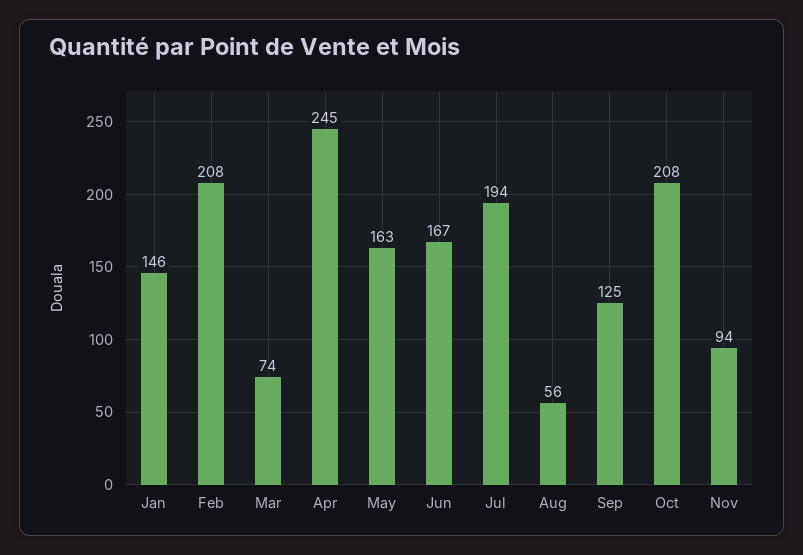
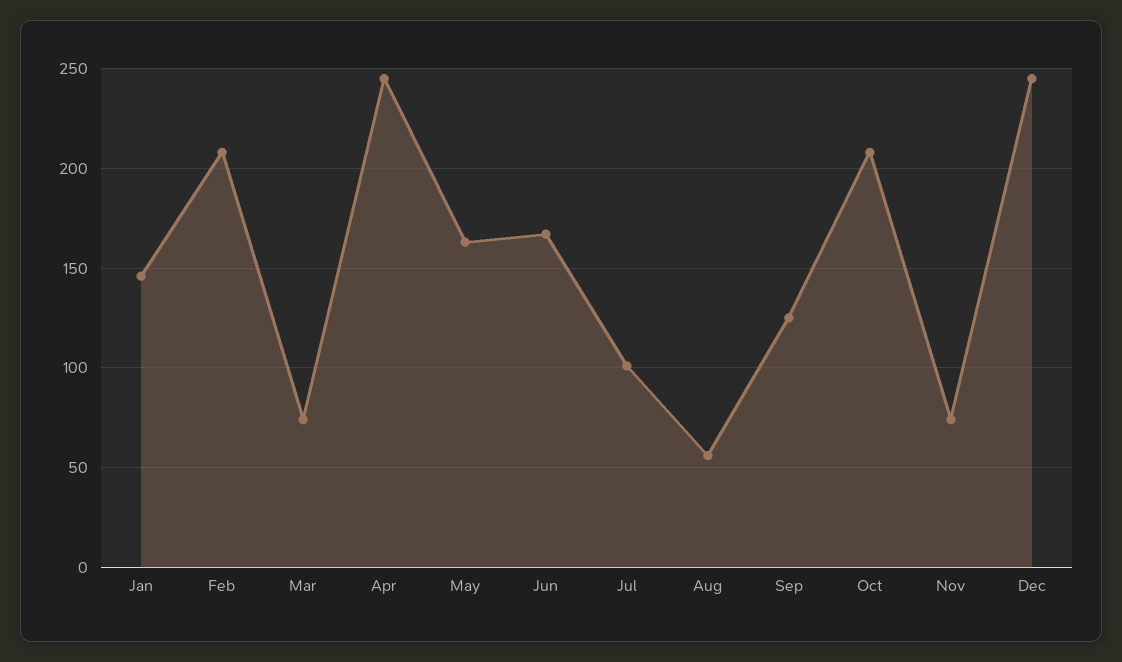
Jul: 194 -> 100
Nov: 94 -> 75
Dec: none -> 245

